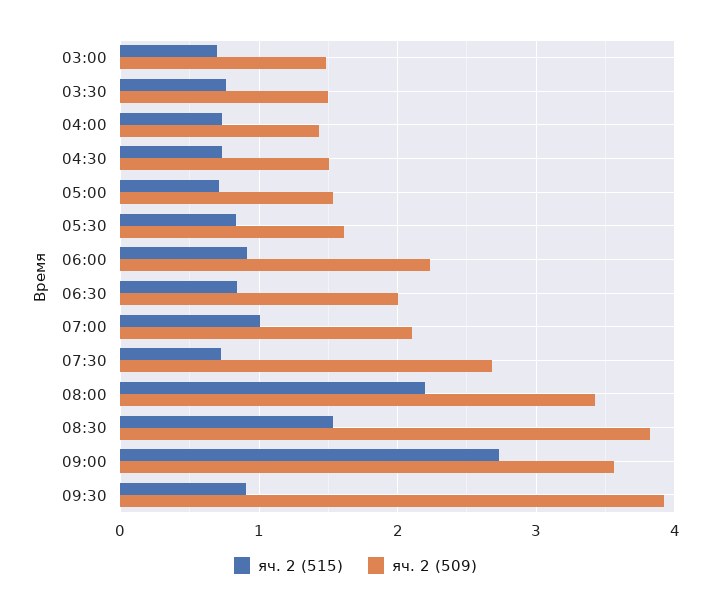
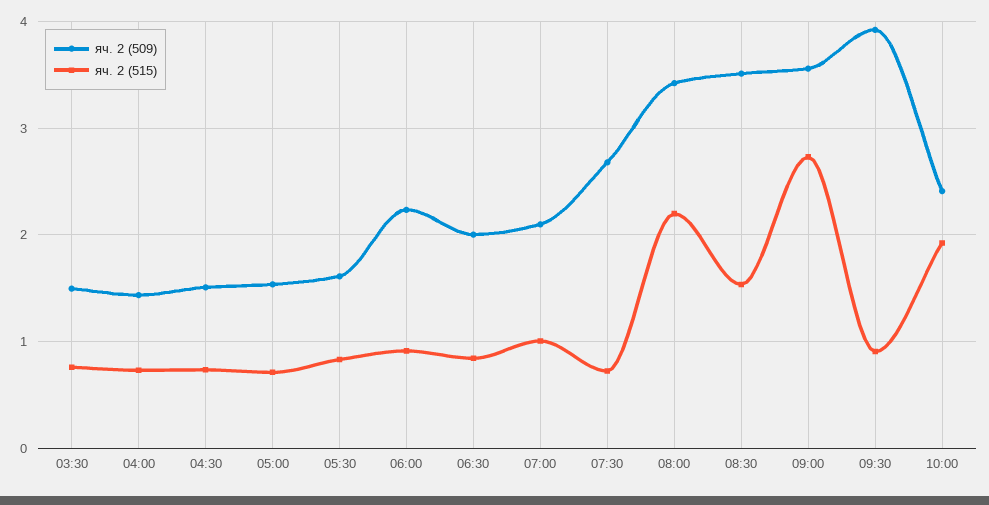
яч. 2 (515), 03:00: 0.7 -> none
яч. 2 (509), 03:00: 1.5 -> none
яч. 2 (509), 08:30: 3.8 -> 3.5
яч. 2 (509), 10:00: none -> 2.4
яч. 2 (515), 10:00: none -> 1.9

